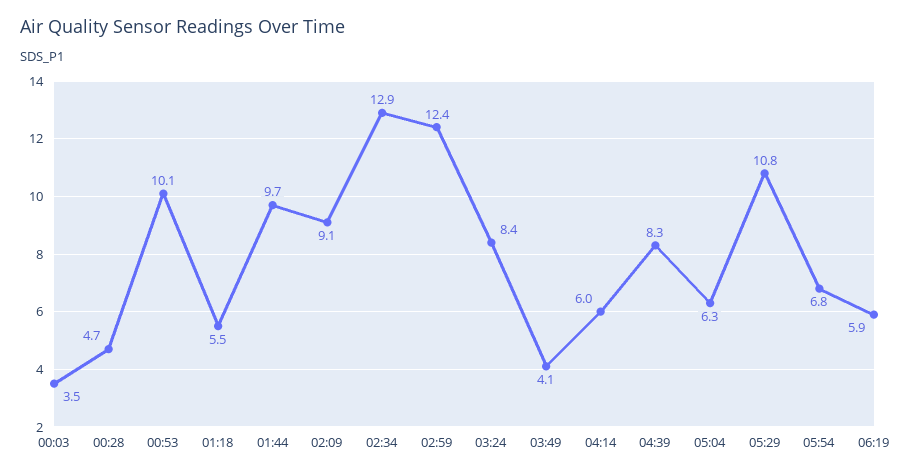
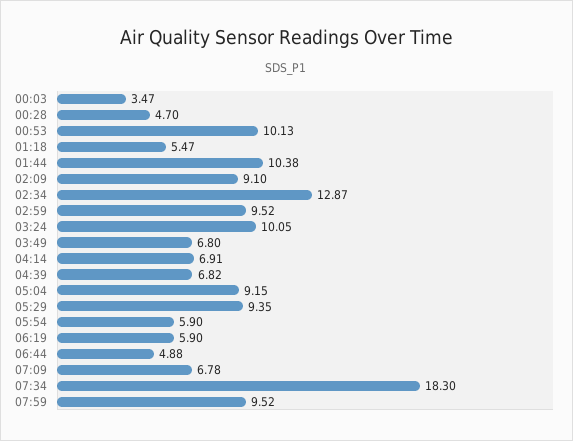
01:44: 9.7 -> 10.38
02:59: 12.4 -> 9.52
03:24: 8.4 -> 10.05
03:49: 4.1 -> 6.8
04:14: 6 -> 6.91
04:39: 8.3 -> 6.82
05:04: 6.3 -> 9.15
05:29: 10.8 -> 9.35
05:54: 6.8 -> 5.9
06:44: none -> 4.88
07:09: none -> 6.78
07:34: none -> 18.3
07:59: none -> 9.52

